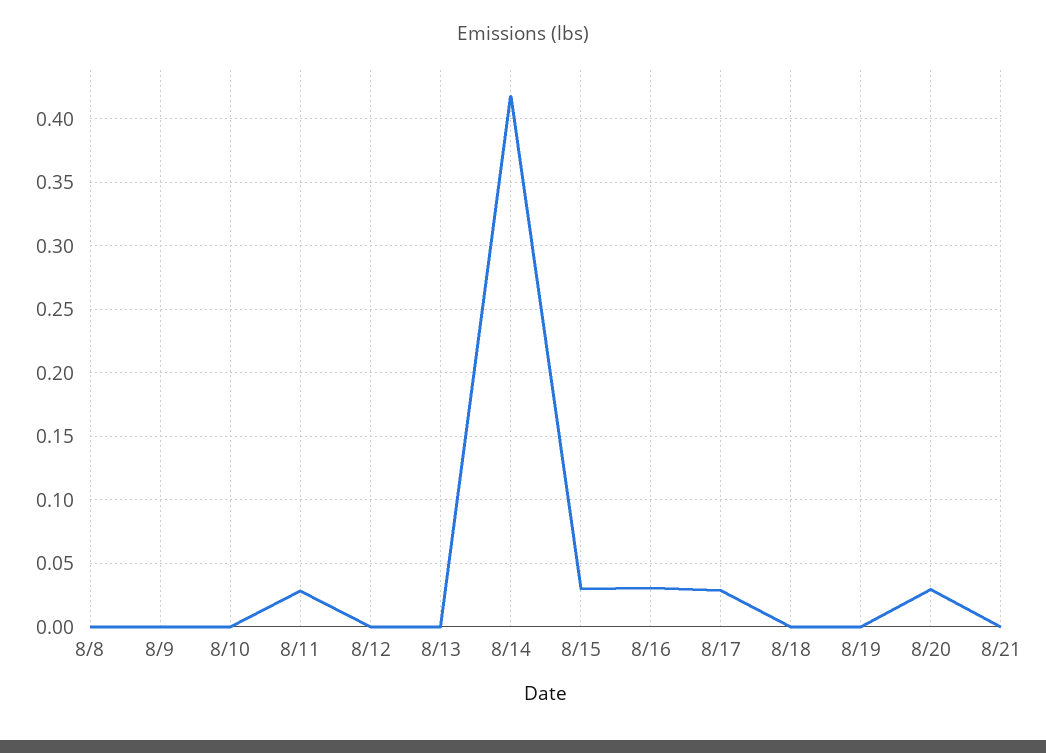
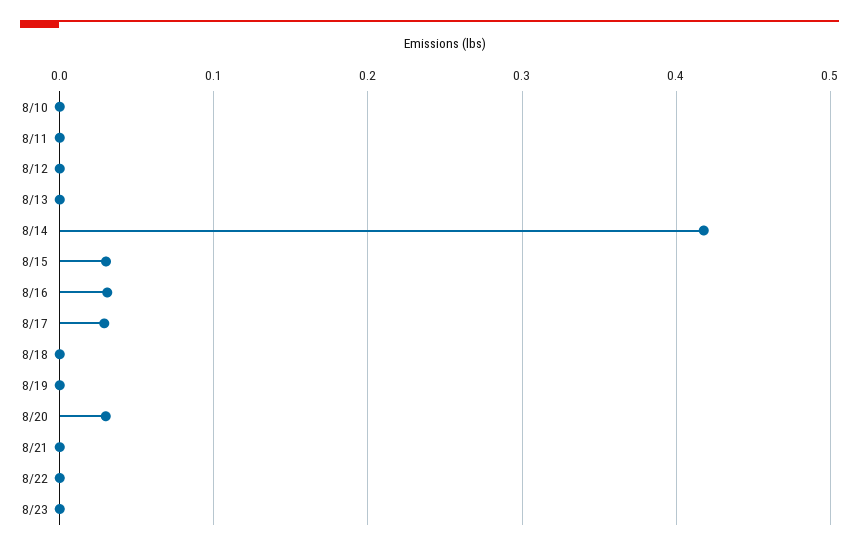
8/8: 0 -> none
8/9: 0 -> none
8/11: 0.03 -> 0
8/22: none -> 0
8/23: none -> 0

